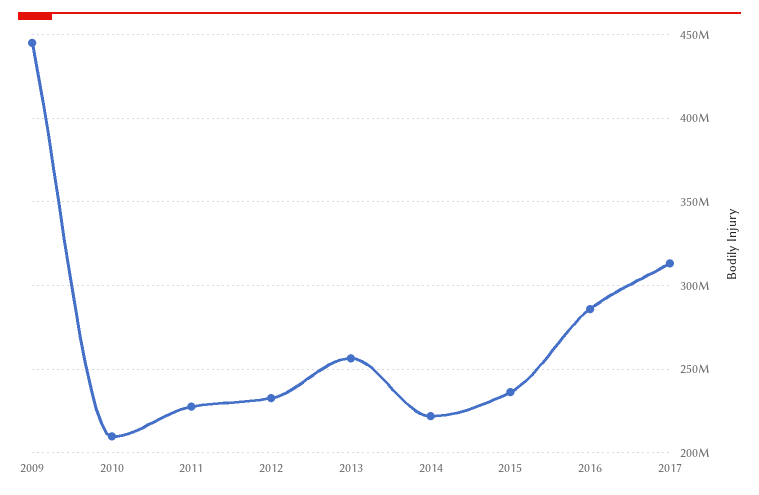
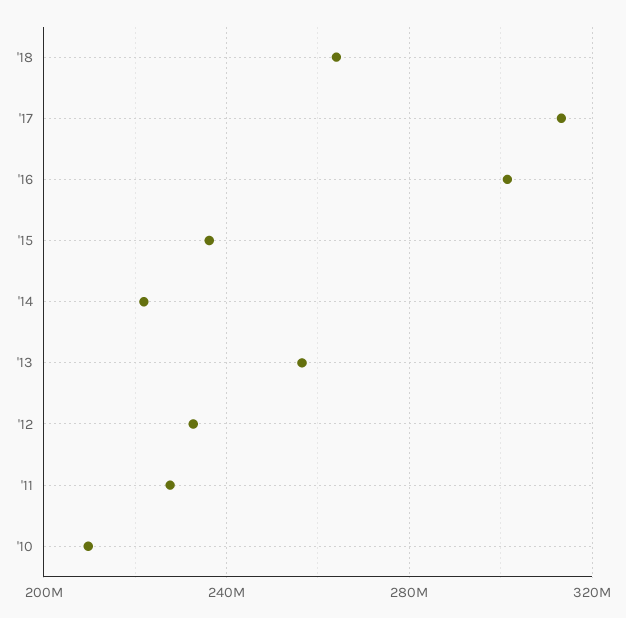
2009: 445000000 -> none
2016: 285000000 -> 300000000
'18: none -> 265000000

